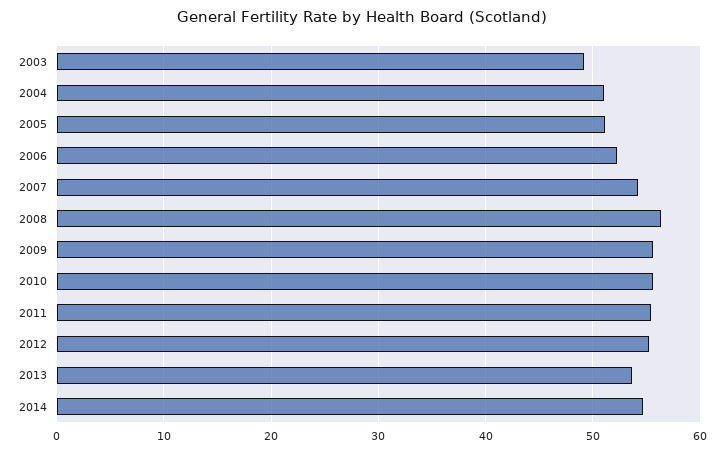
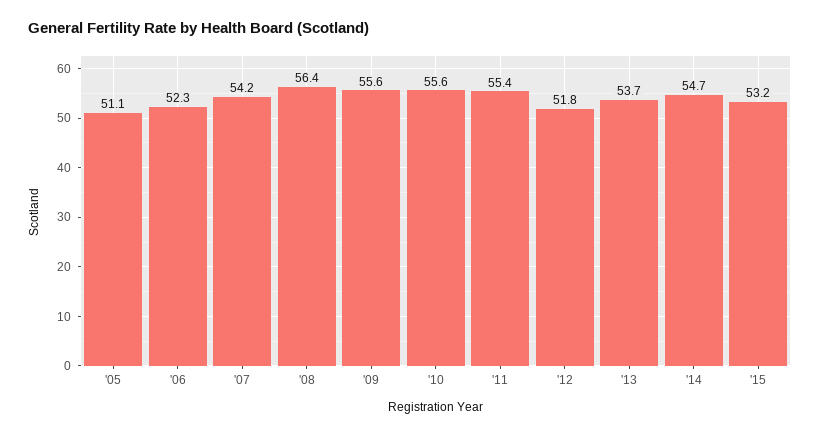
2003: 49 -> none
2004: 51 -> none
2012: 55 -> 51.8
'15: none -> 53.2

